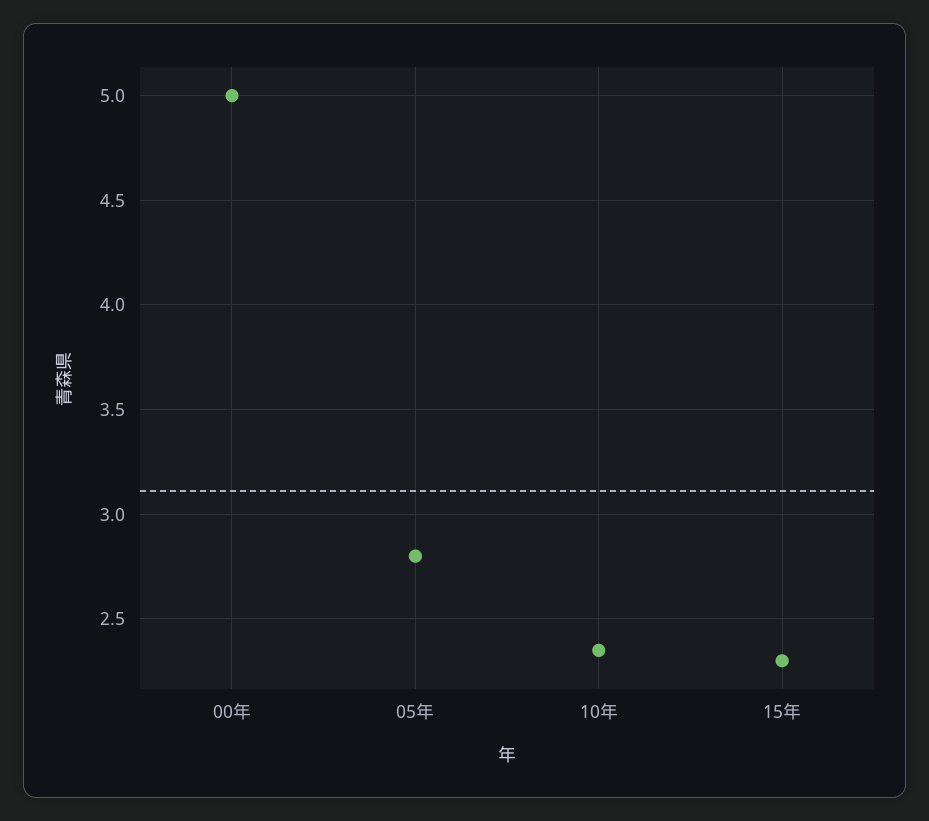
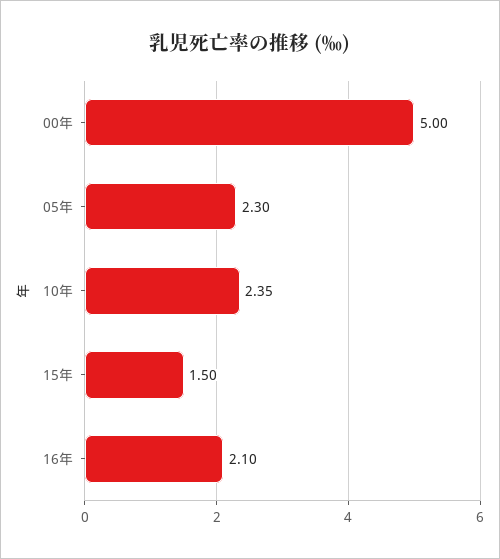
05年: 2.8 -> 2.3
15年: 2.3 -> 1.5
16年: none -> 2.1

